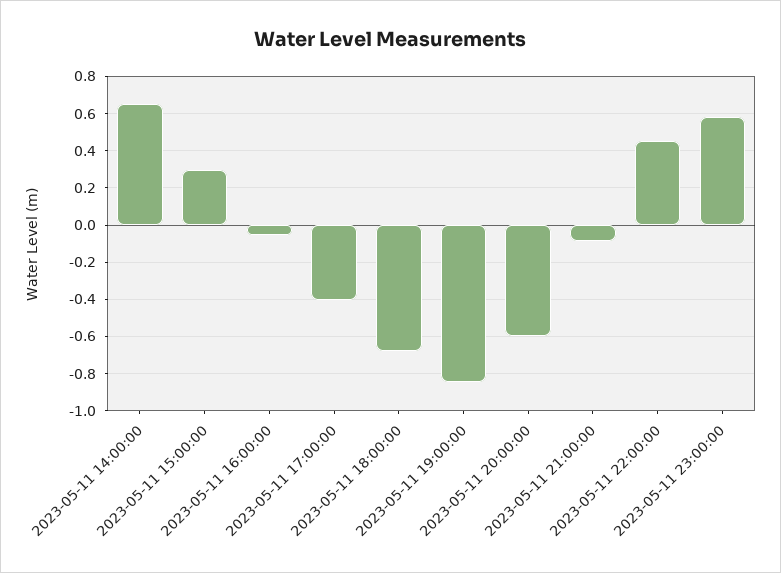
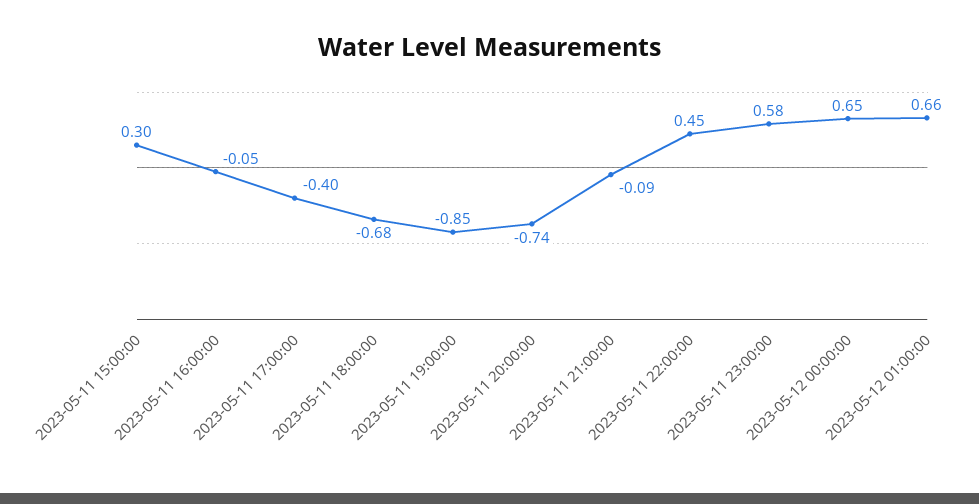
2023-05-11 14:00:00: 0.65 -> none
2023-05-11 20:00:00: -0.6 -> -0.74
2023-05-12 00:00:00: none -> 0.65
2023-05-12 01:00:00: none -> 0.66

